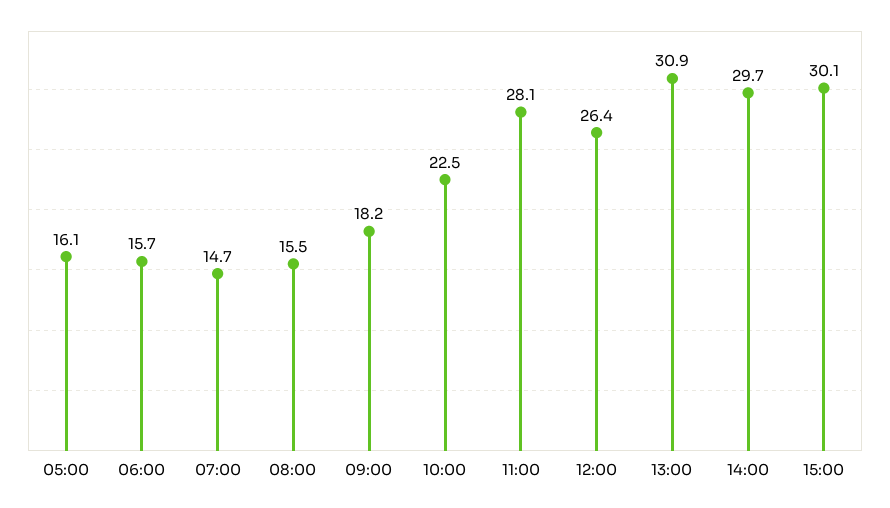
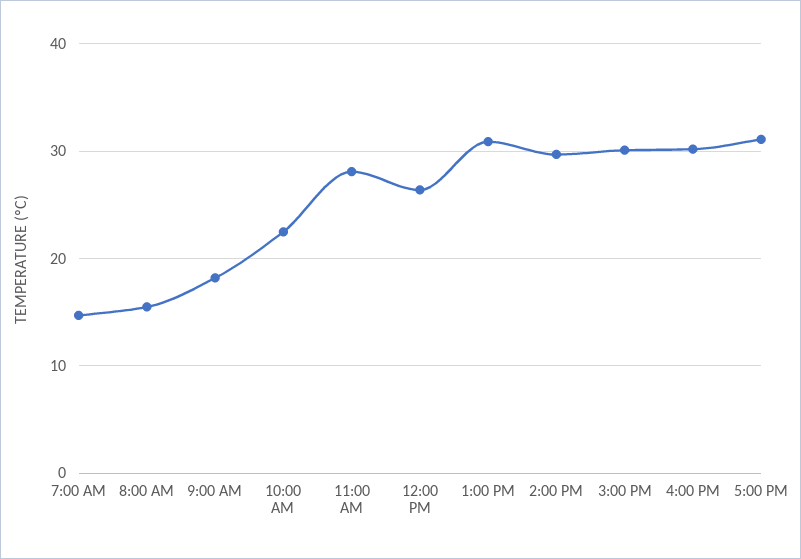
05:00: 16.1 -> none
06:00: 15.7 -> none
4:00 PM: none -> 30
5:00 PM: none -> 31

